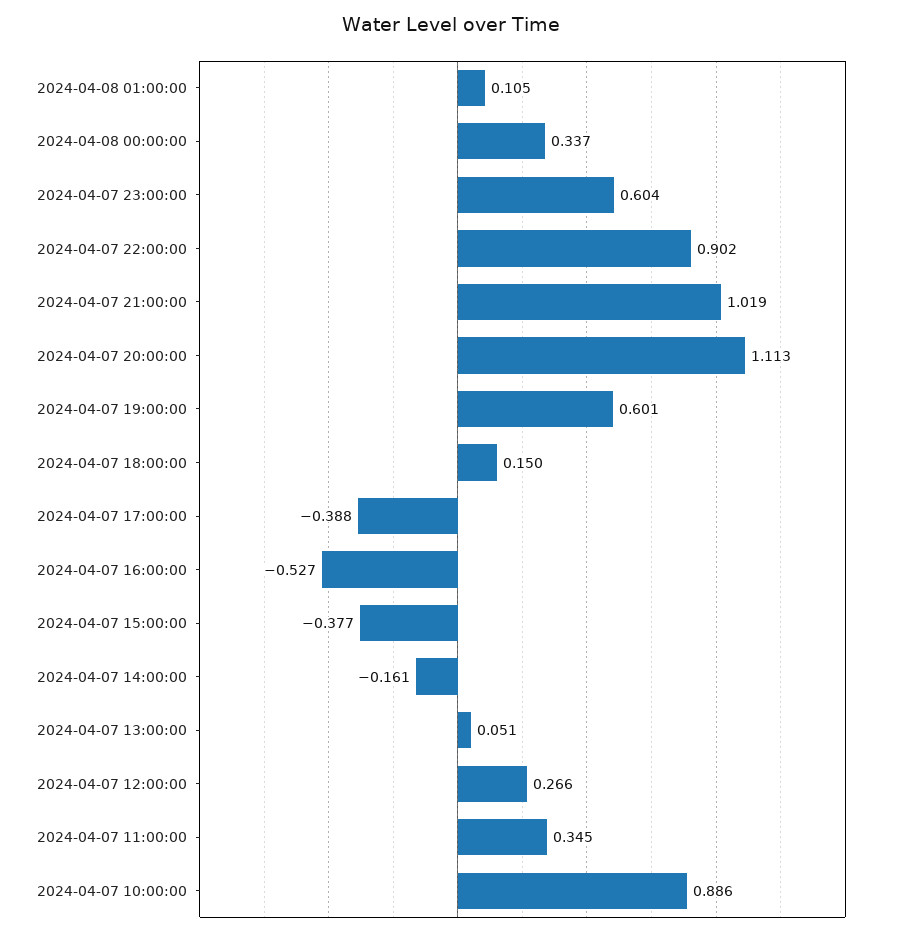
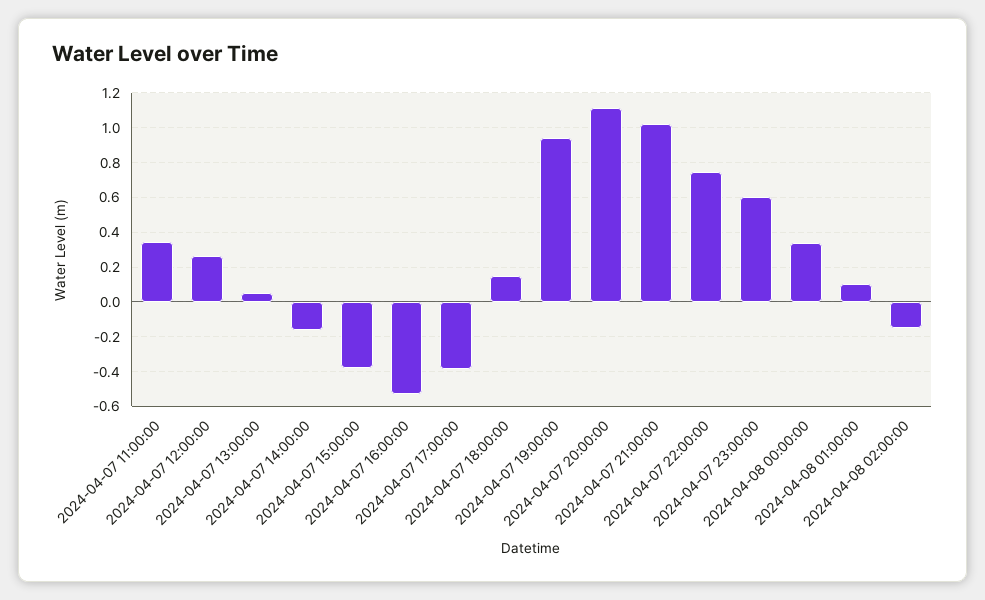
2024-04-07 22:00:00: 0.902 -> 0.75
2024-04-07 19:00:00: 0.601 -> 0.95
2024-04-07 10:00:00: 0.886 -> none
2024-04-08 02:00:00: none -> -0.15

